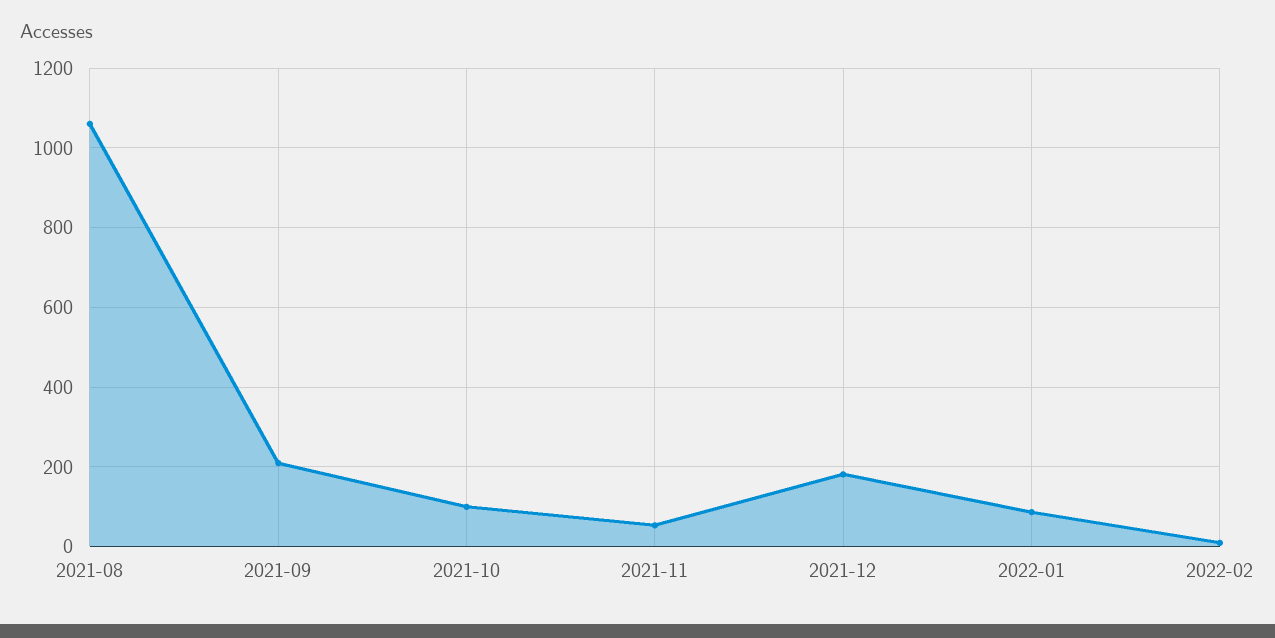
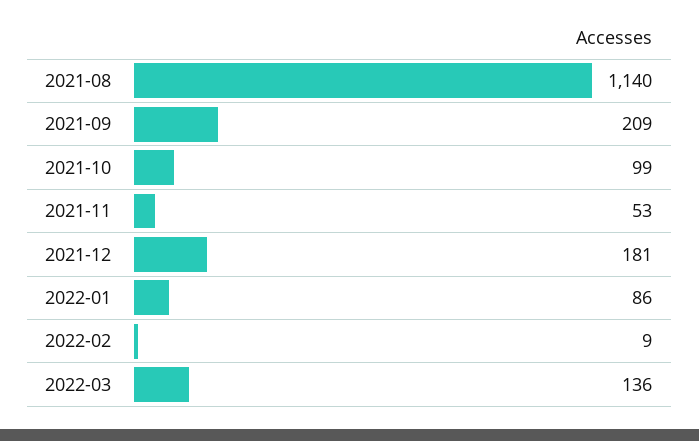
2021-08: 1060 -> 1140
2022-03: none -> 136

